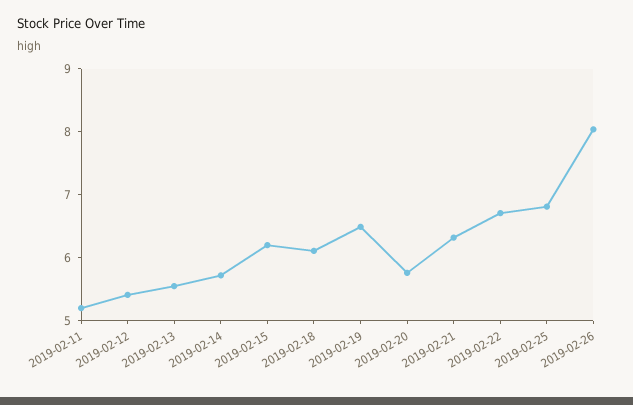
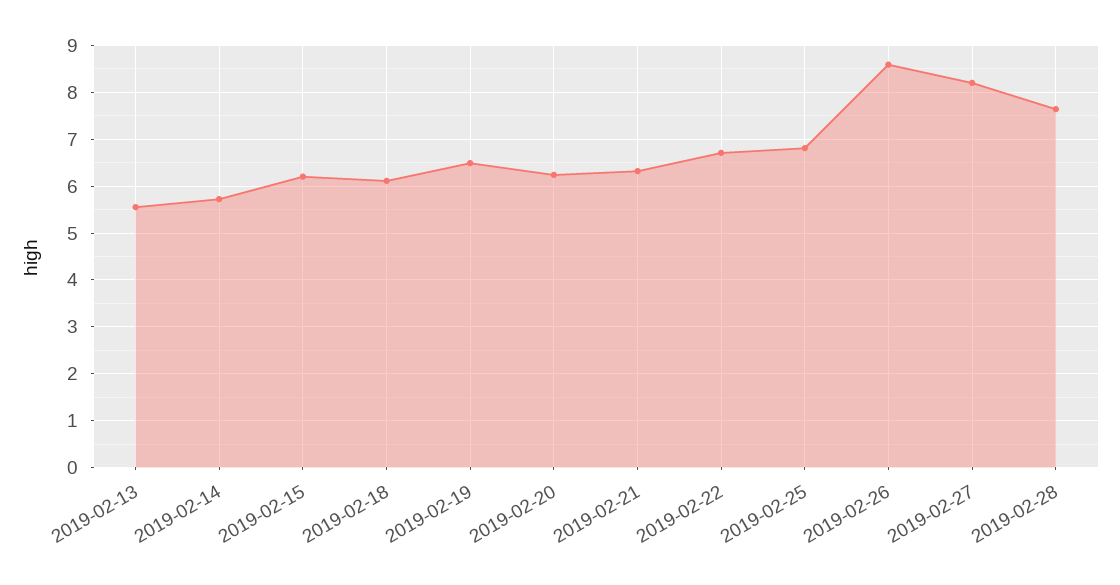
2019-02-11: 5.2 -> none
2019-02-12: 5.4 -> none
2019-02-20: 5.8 -> 6.2
2019-02-26: 8 -> 8.6
2019-02-27: none -> 8.2
2019-02-28: none -> 7.6

